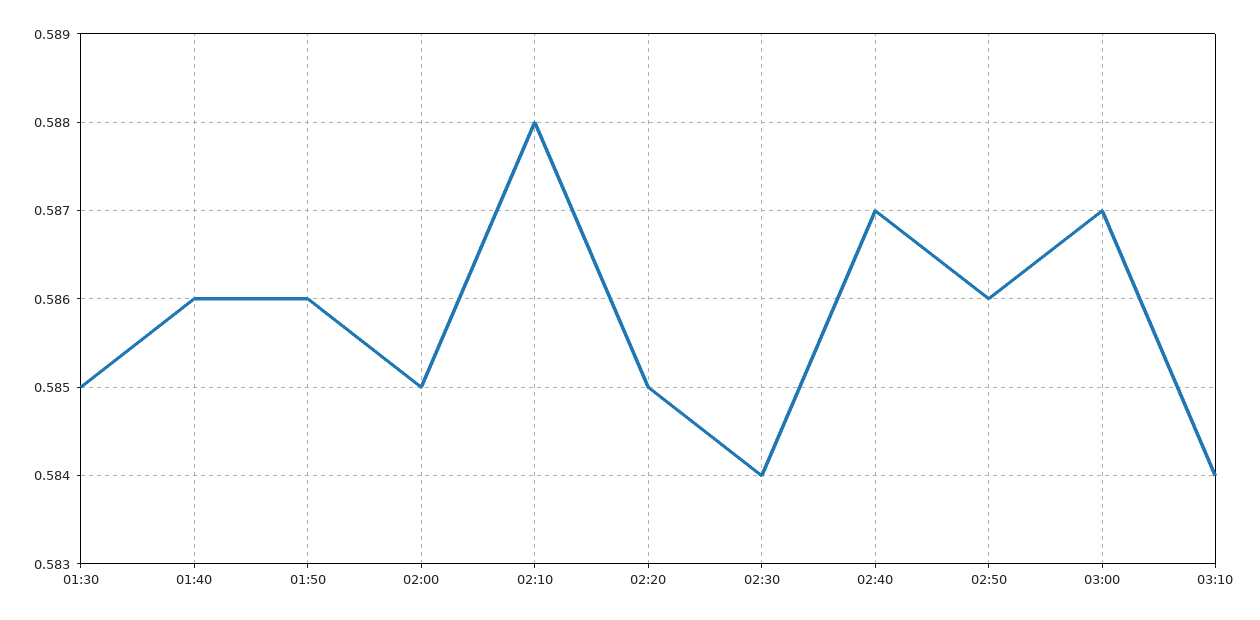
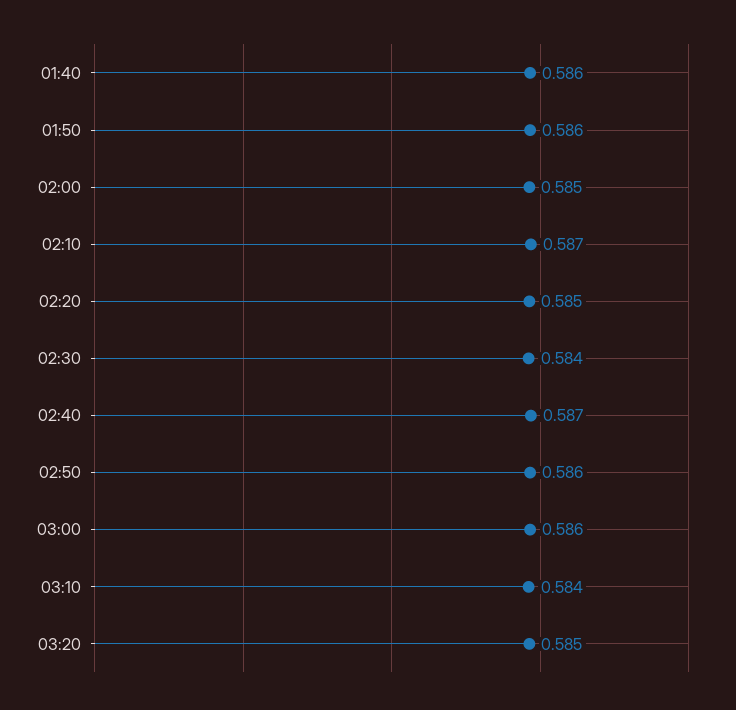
01:30: 0.585 -> none
02:10: 0.588 -> 0.587
03:00: 0.587 -> 0.586
03:20: none -> 0.585

